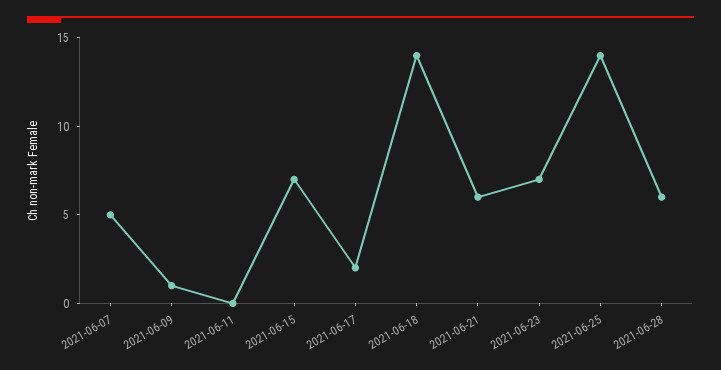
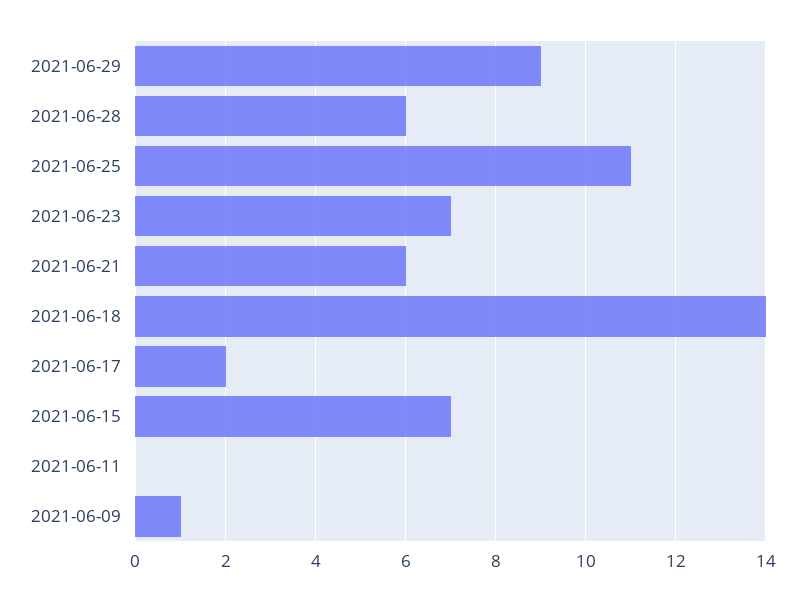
2021-06-07: 5 -> none
2021-06-25: 14 -> 11
2021-06-29: none -> 9

